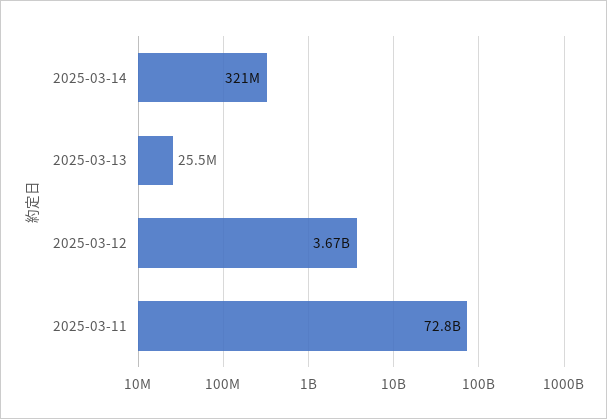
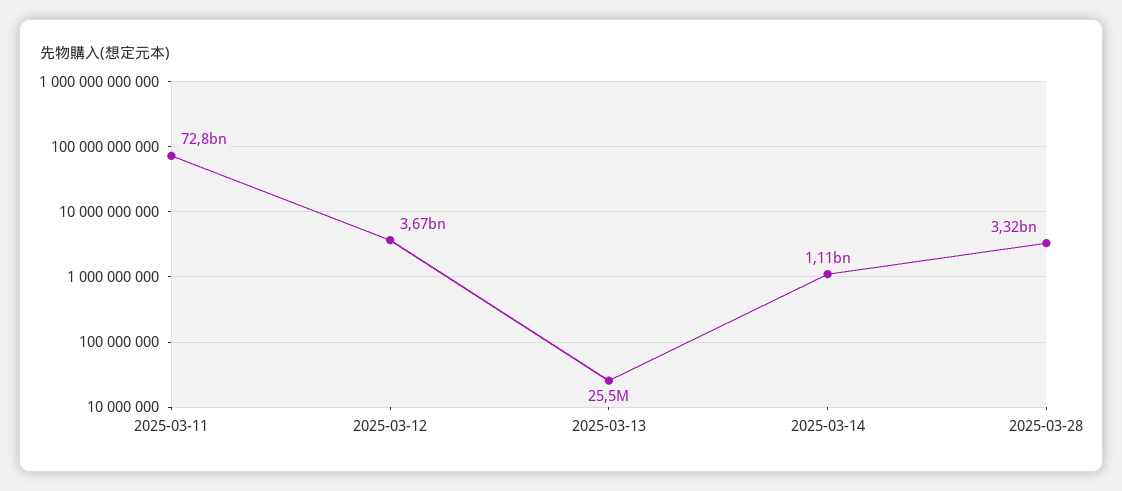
2025-03-14: 321000000 -> 1110000000
2025-03-28: none -> 3320000000

